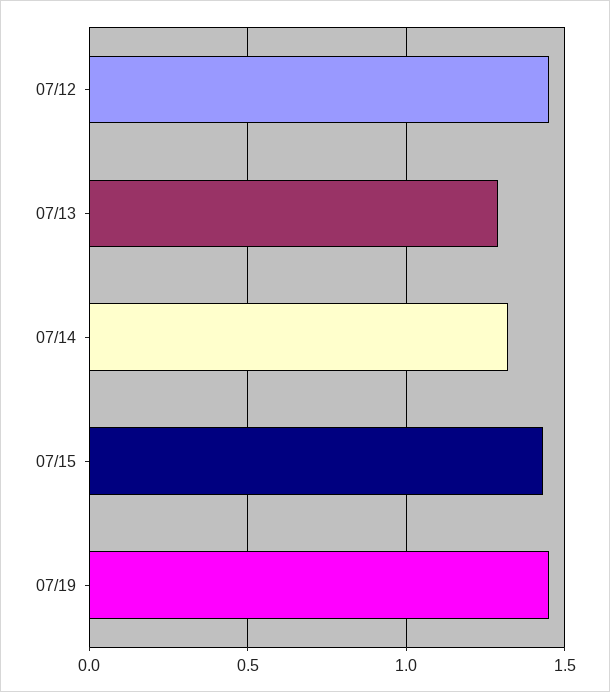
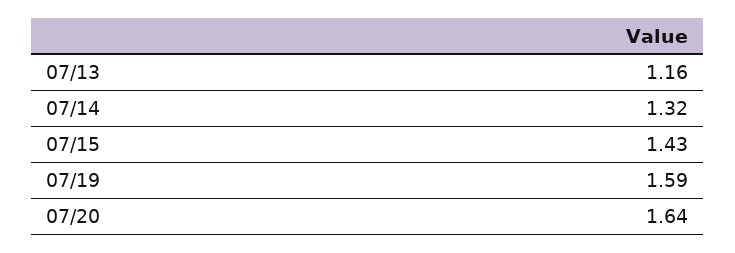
07/12: 1.45 -> none
07/13: 1.3 -> 1.16
07/19: 1.45 -> 1.59
07/20: none -> 1.64

